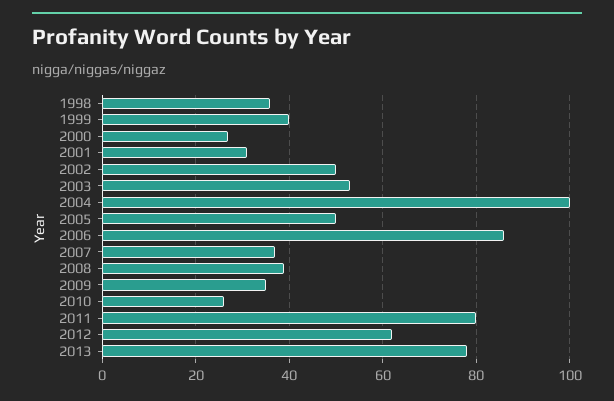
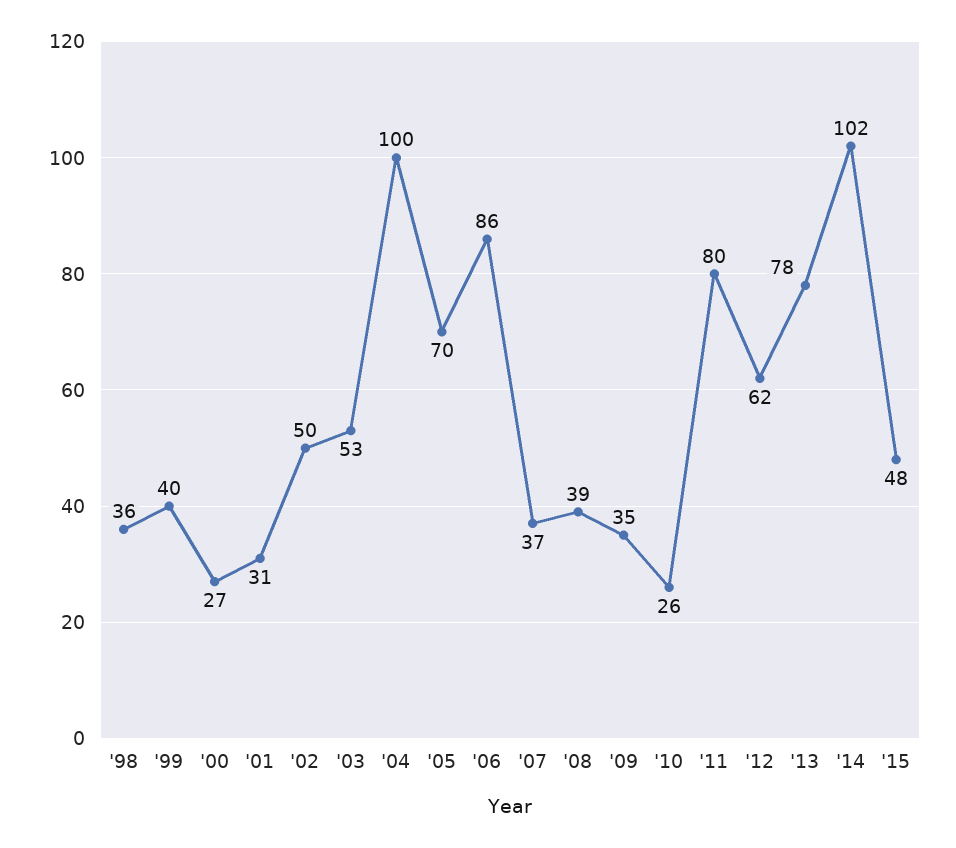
2005: 50 -> 70
'14: none -> 102
'15: none -> 48

